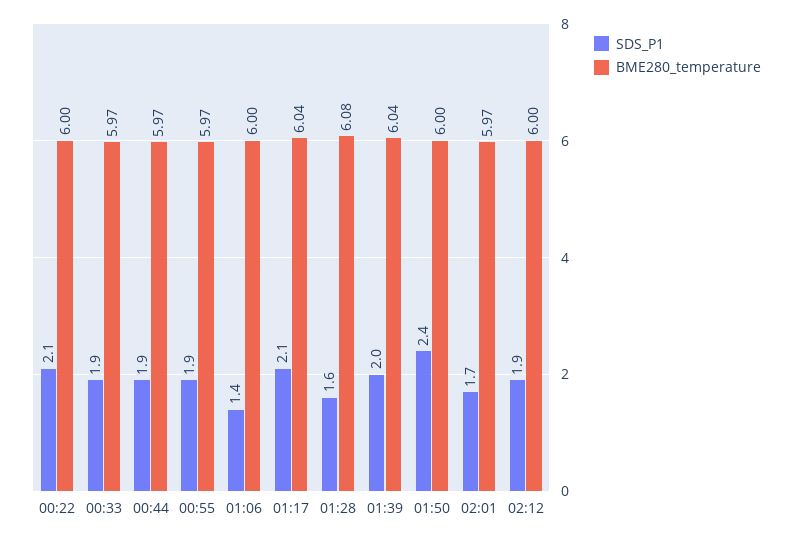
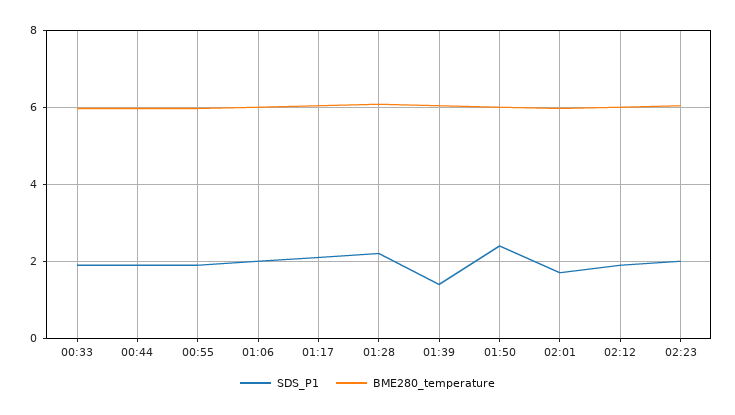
SDS_P1, 00:22: 2.1 -> none
BME280_temperature, 00:22: 6 -> none
SDS_P1, 01:06: 1.4 -> 2
SDS_P1, 01:28: 1.6 -> 2.2
SDS_P1, 01:39: 2 -> 1.4
SDS_P1, 02:23: none -> 2
BME280_temperature, 02:23: none -> 6

